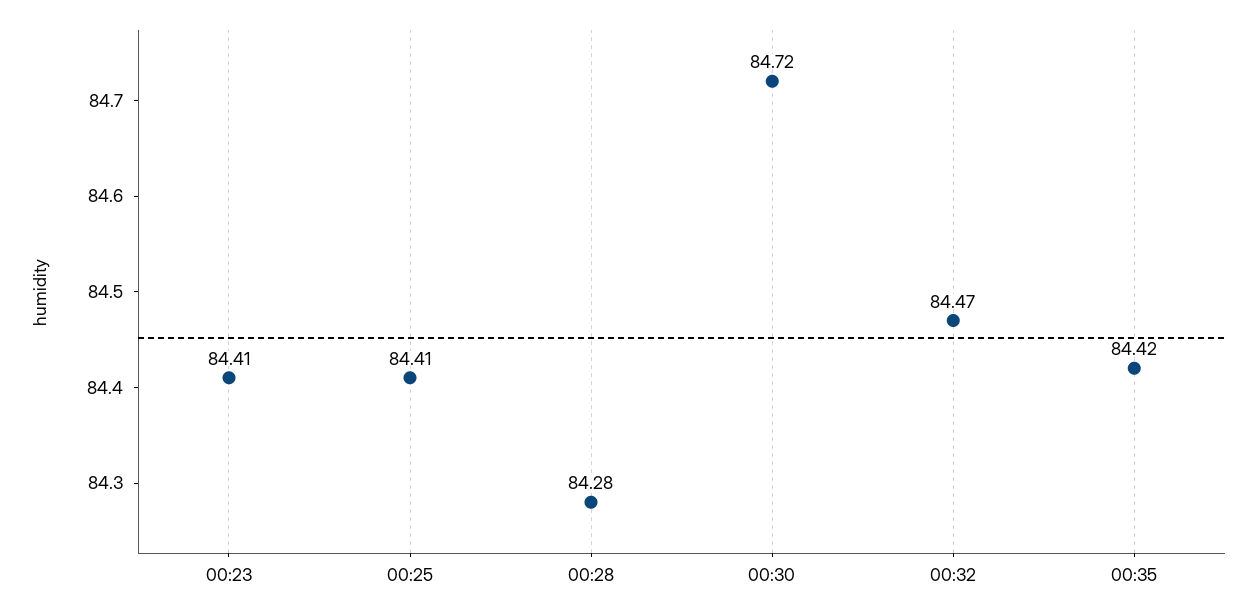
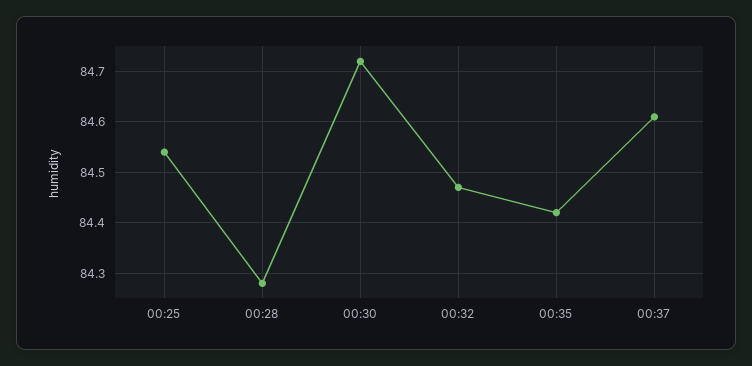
00:23: 84.41 -> none
00:25: 84.41 -> 84.55
00:37: none -> 84.6

